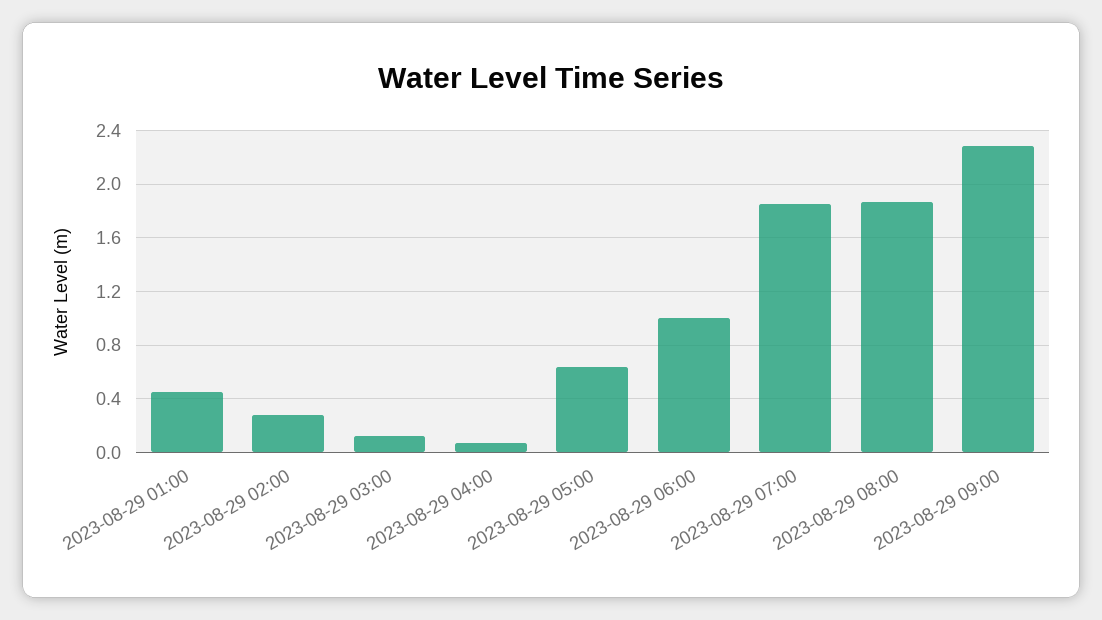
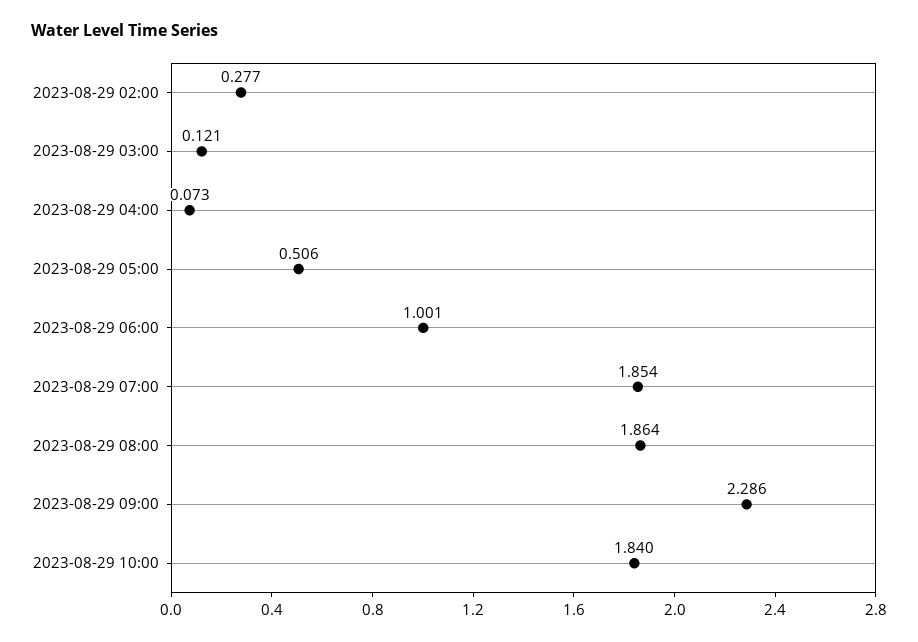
2023-08-29 01:00: 0.45 -> none
2023-08-29 05:00: 0.65 -> 0.506
2023-08-29 10:00: none -> 1.84

